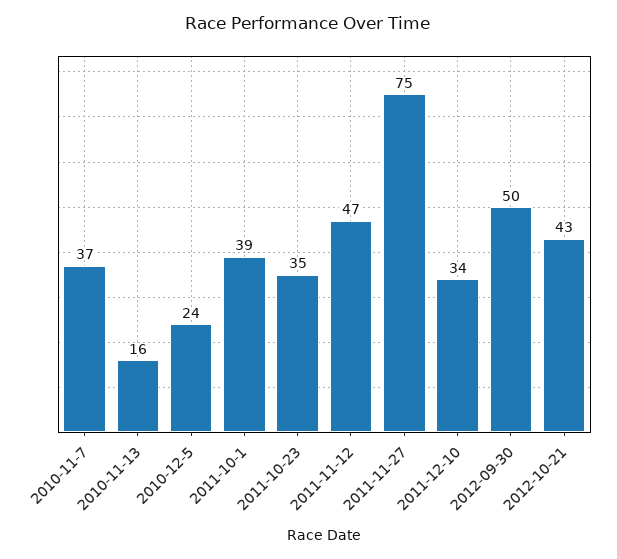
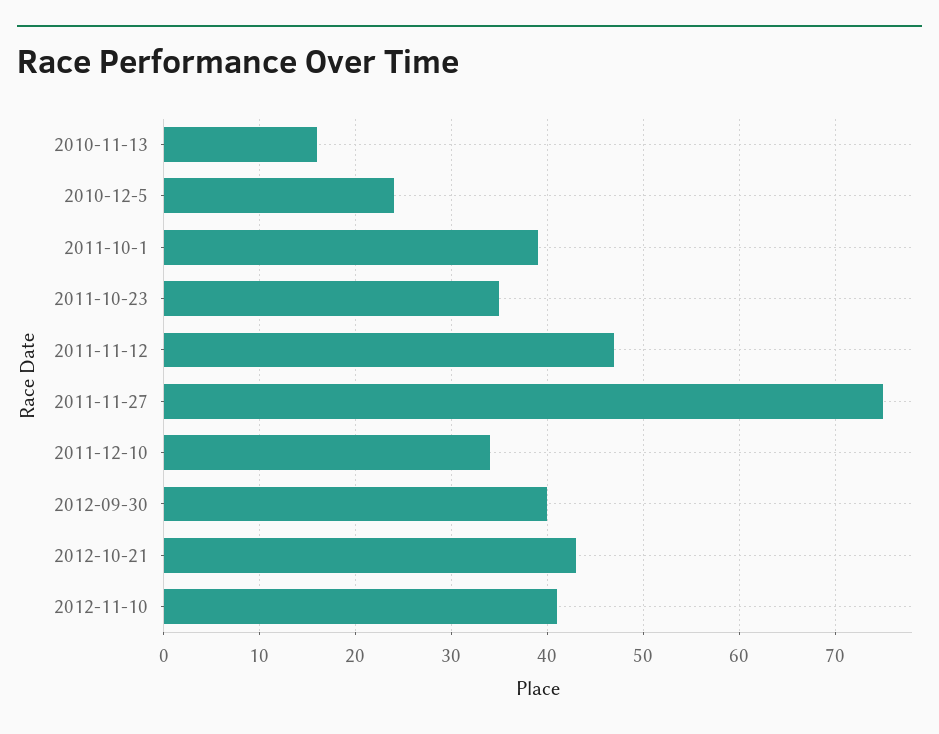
2010-11-7: 37 -> none
2012-09-30: 50 -> 40
2012-11-10: none -> 41

